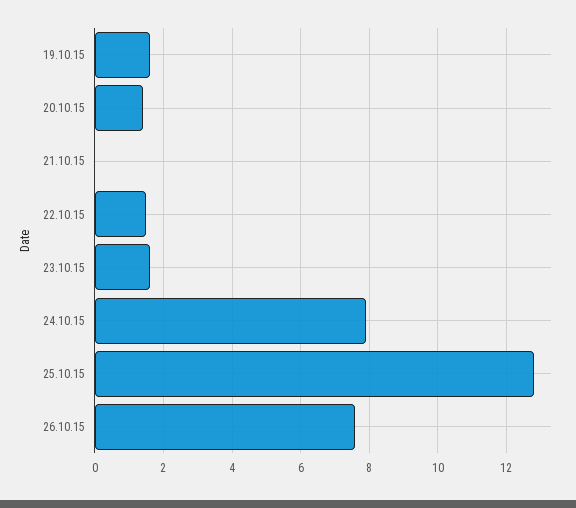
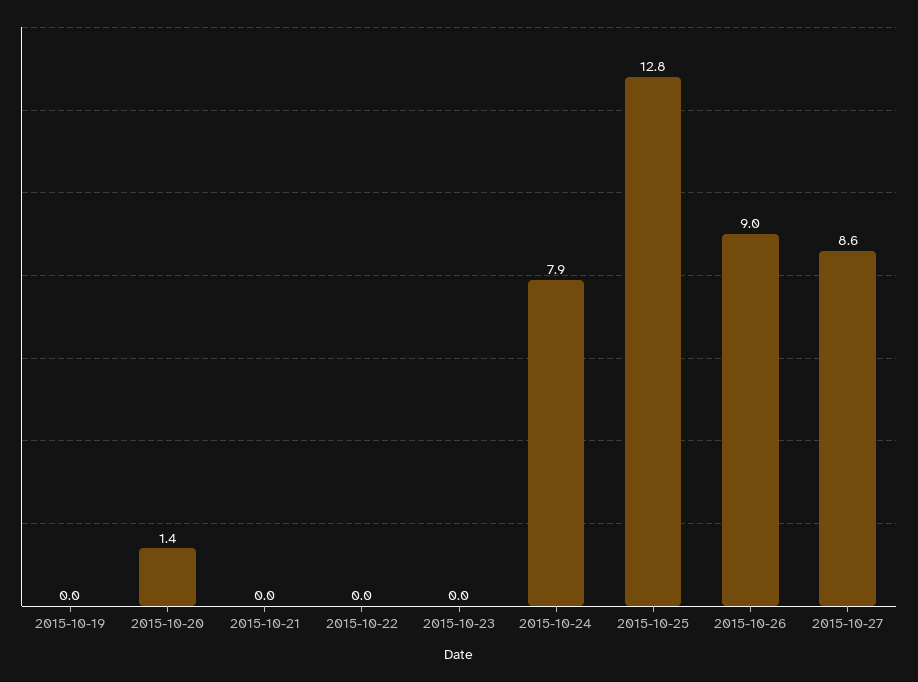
19.10.15: 1.5 -> 0
22.10.15: 1.5 -> 0
23.10.15: 1.5 -> 0
26.10.15: 7.5 -> 9
2015-10-27: none -> 8.6

